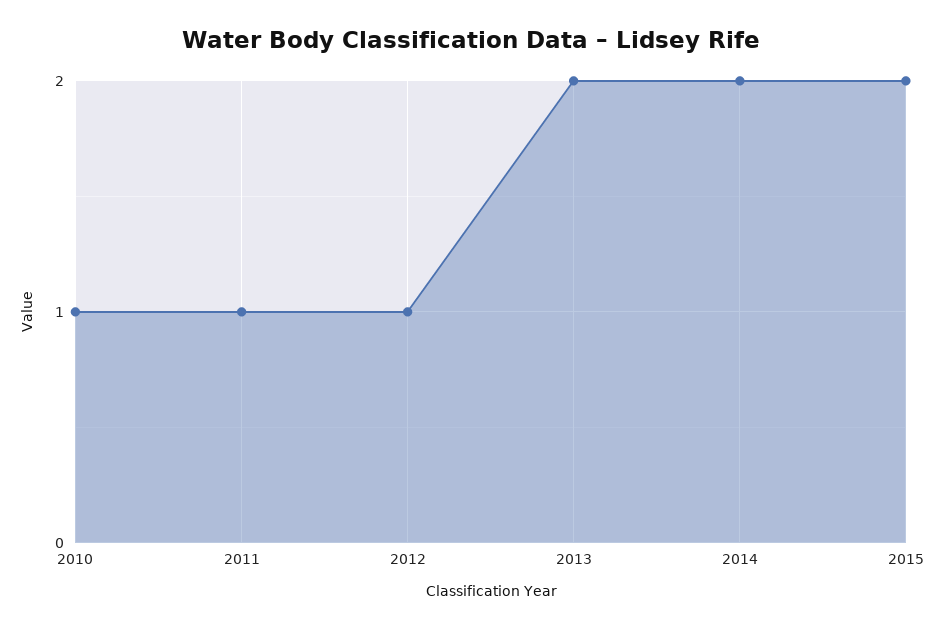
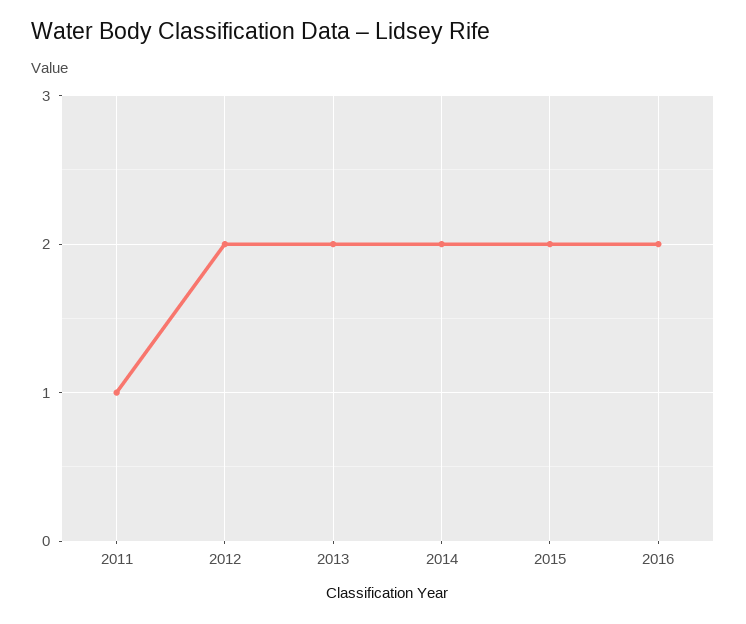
2010: 1 -> none
2012: 1 -> 2
2016: none -> 2

